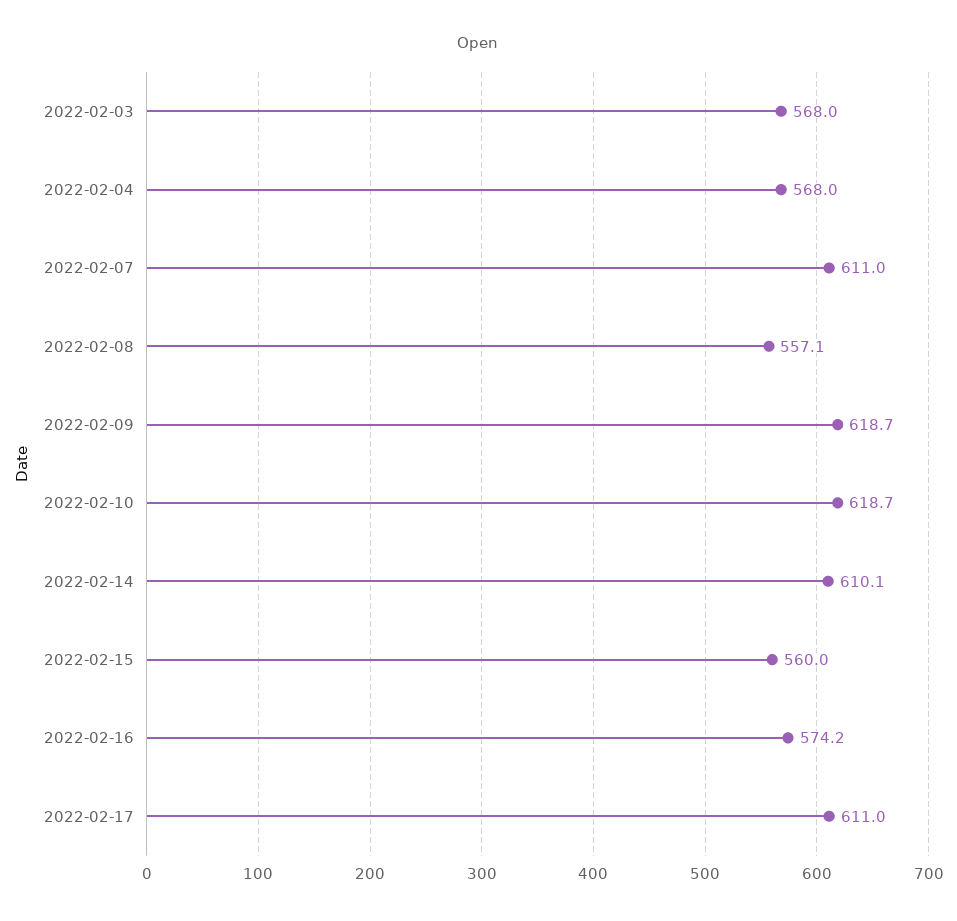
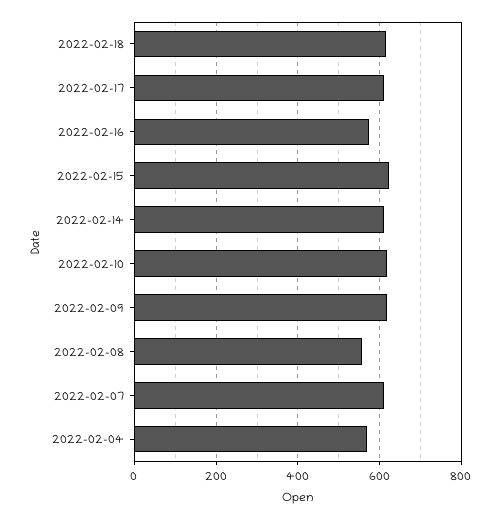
2022-02-03: 568 -> none
2022-02-15: 560 -> 620
2022-02-18: none -> 620

